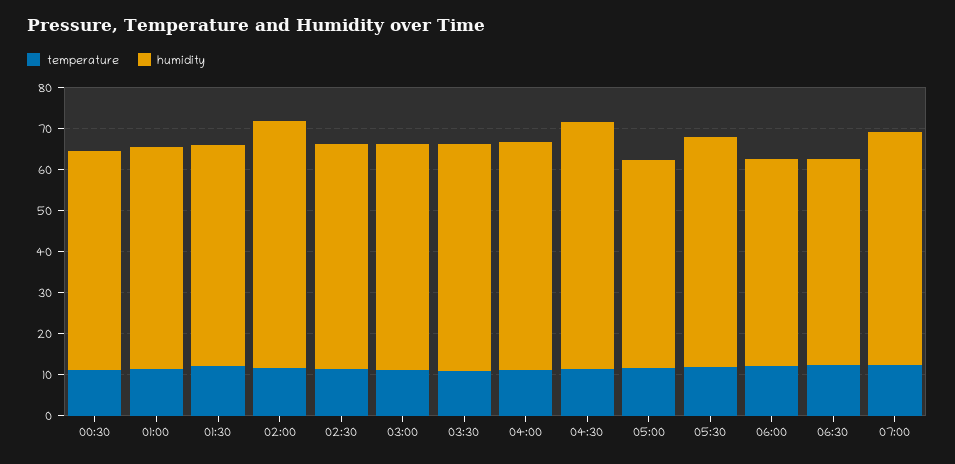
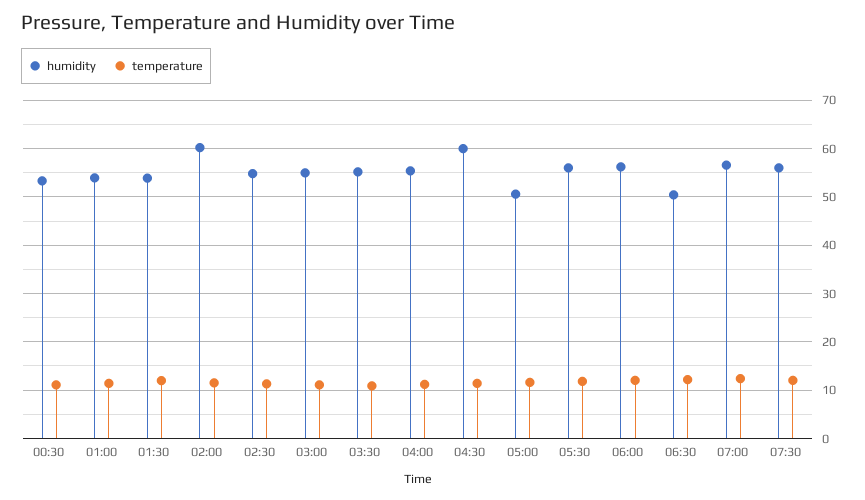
humidity, 06:00: 50 -> 56
humidity, 07:30: none -> 56
temperature, 07:30: none -> 12

